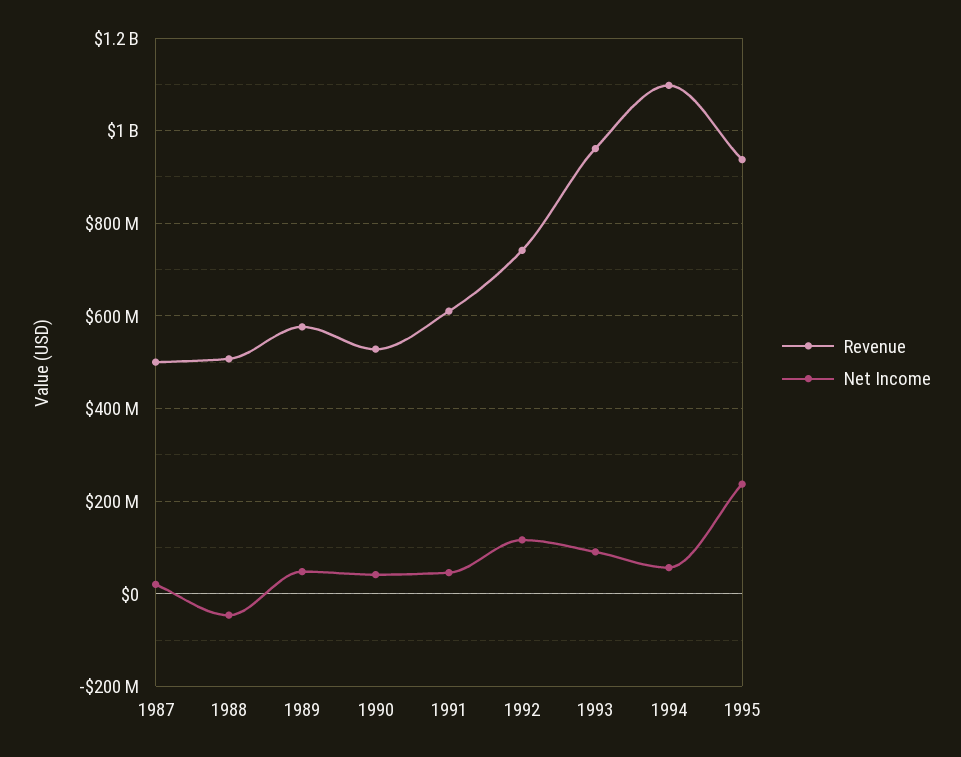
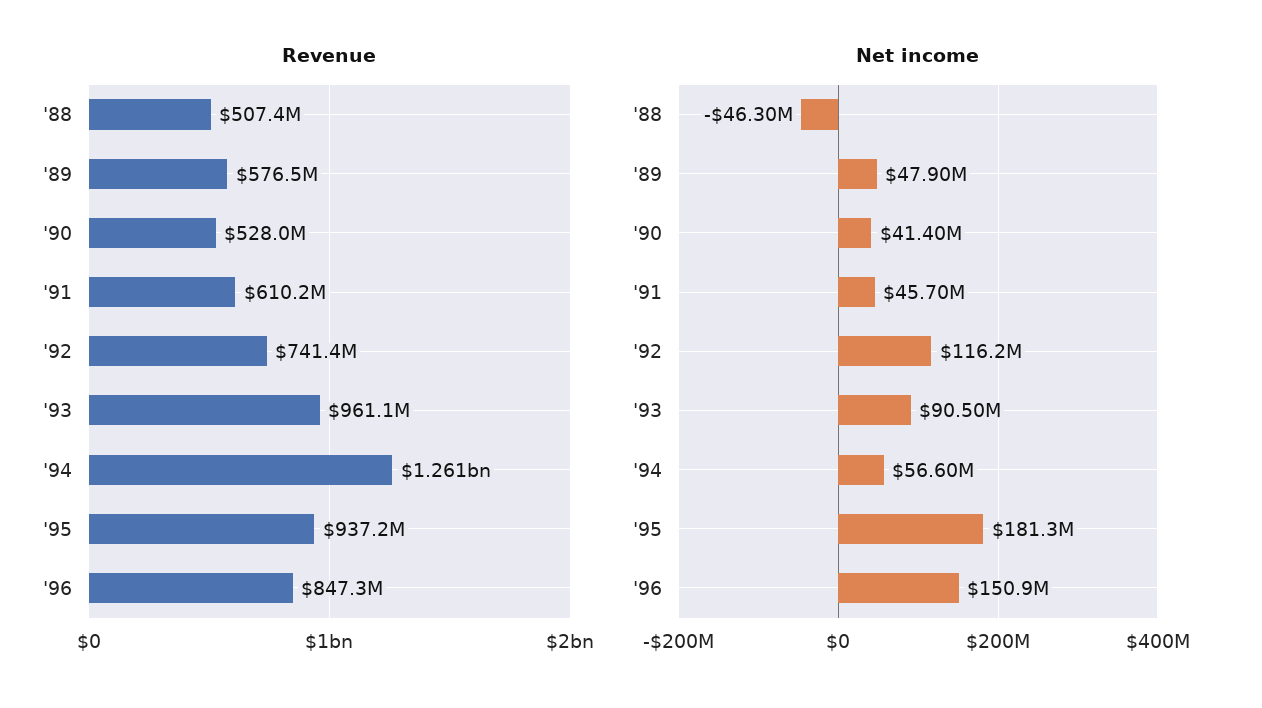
Revenue, 1987: 500000000 -> none
Net Income, 1987: 20000000 -> none
Revenue, 1994: 1100000000 -> 1261000000
Net Income, 1995: 240000000 -> 181300000
Revenue, '96: none -> 847300000
Net Income, '96: none -> 150900000

